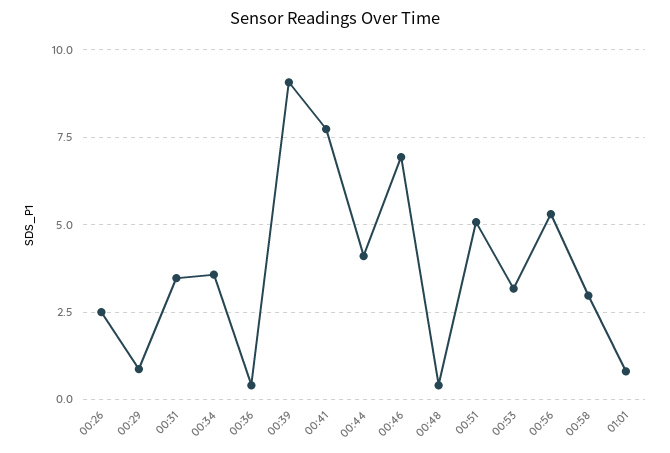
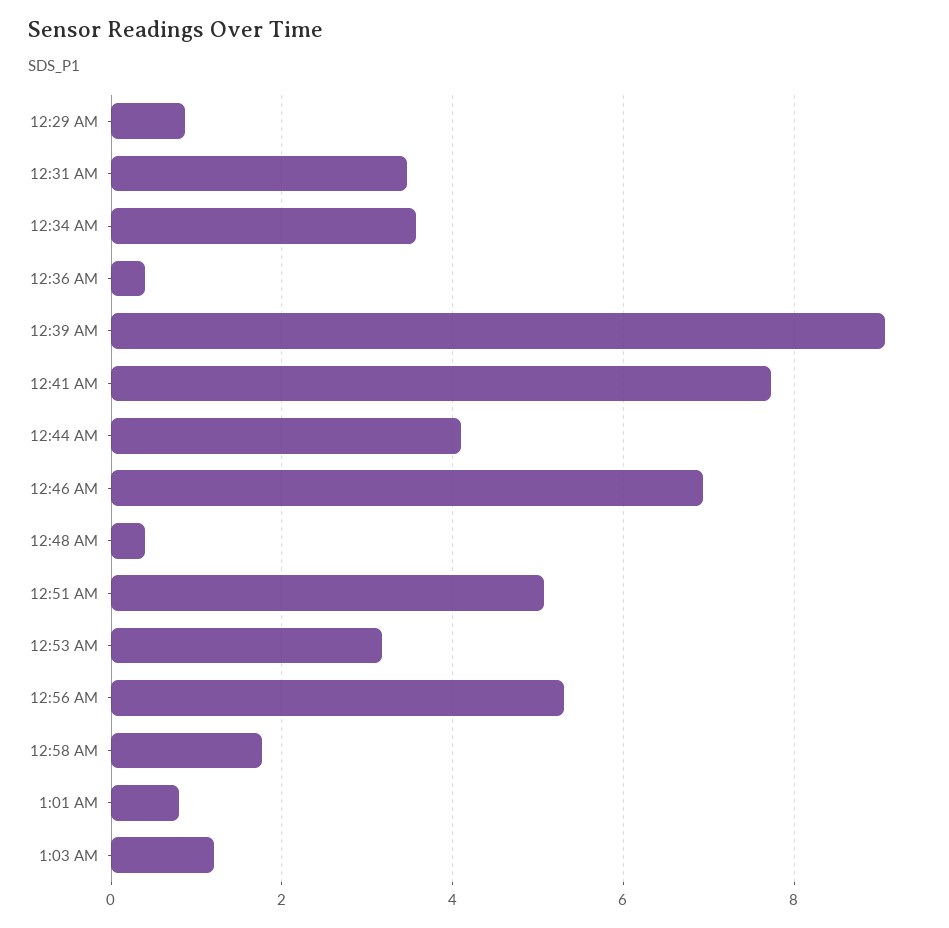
00:26: 2.5 -> none
00:58: 3 -> 1.8
1:03 AM: none -> 1.2

